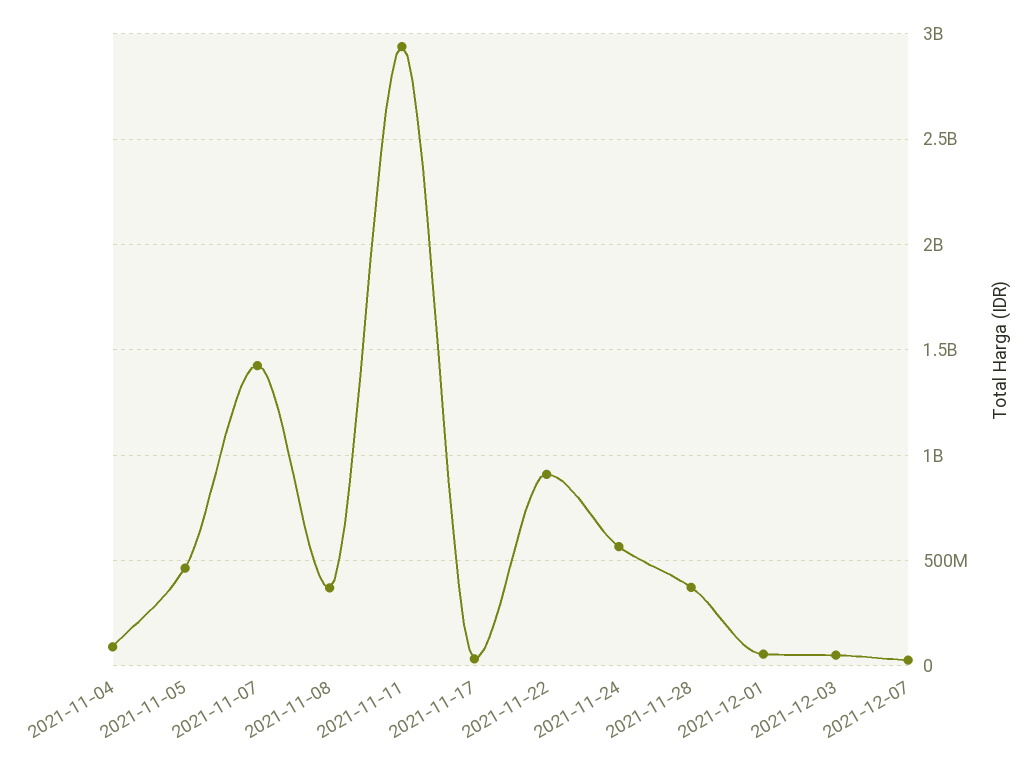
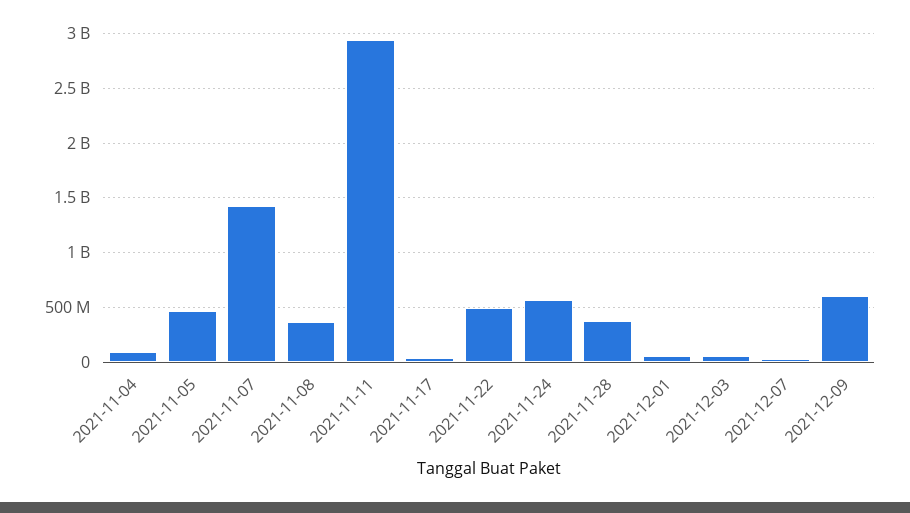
2021-11-22: 900000000 -> 500000000
2021-12-09: none -> 600000000

